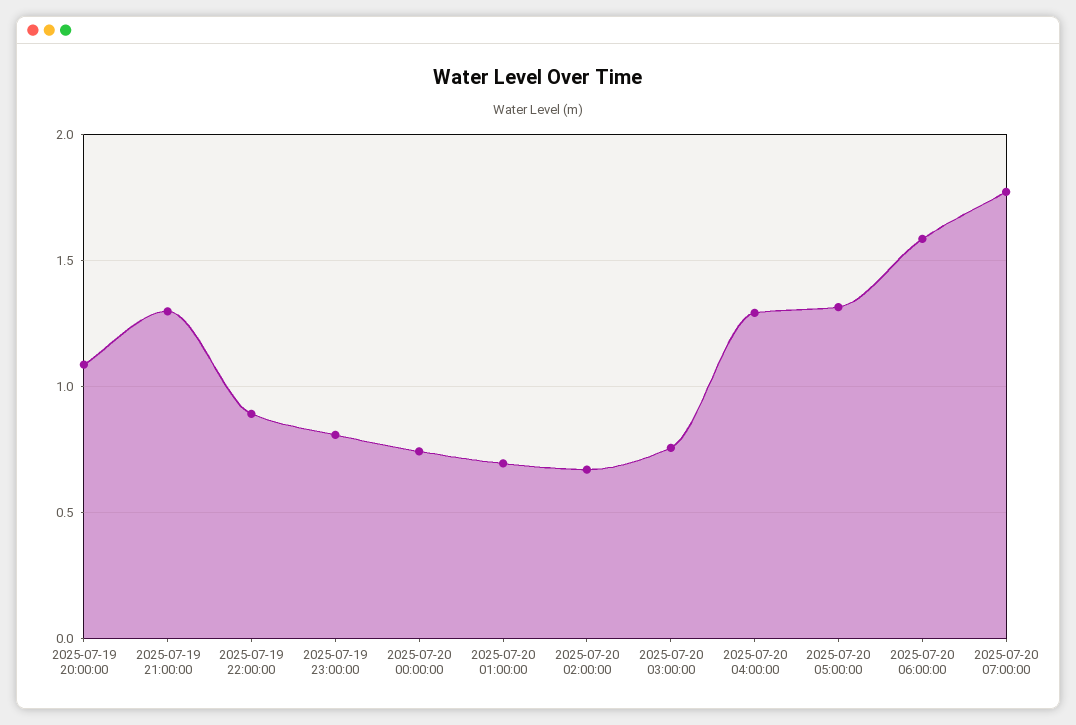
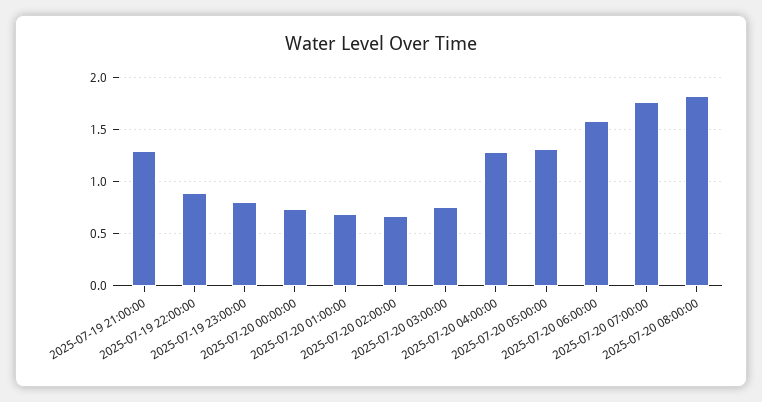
2025-07-19 20:00:00: 1.1 -> none
2025-07-20 08:00:00: none -> 1.8

